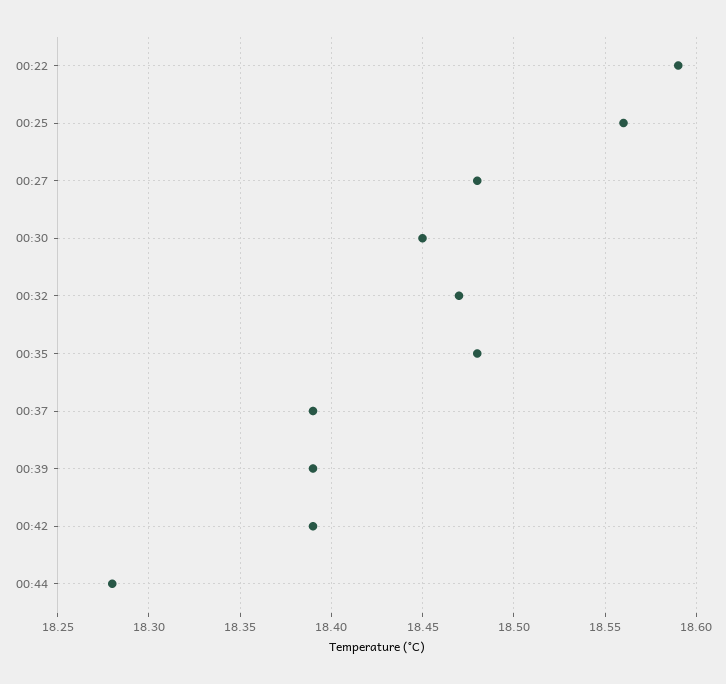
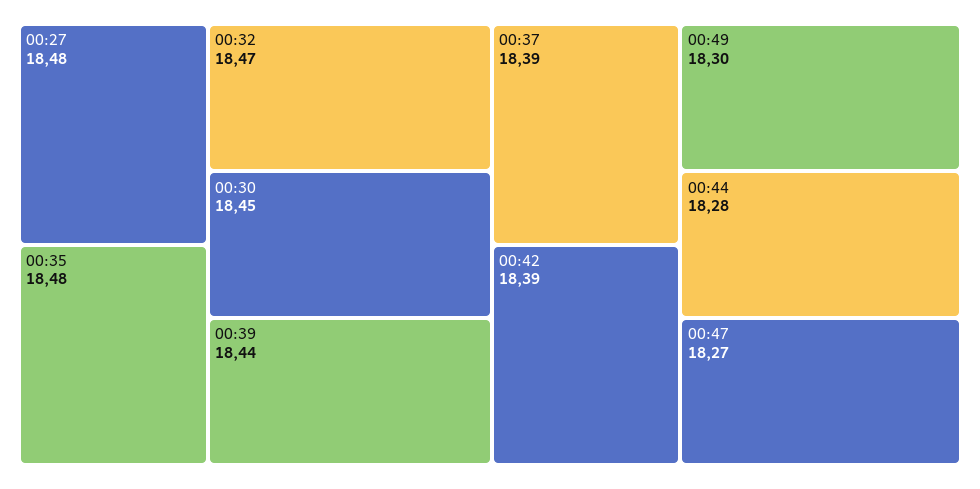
00:22: 18.59 -> none
00:25: 18.56 -> none
00:39: 18.39 -> 18.44
00:49: none -> 18.3
00:47: none -> 18.27

